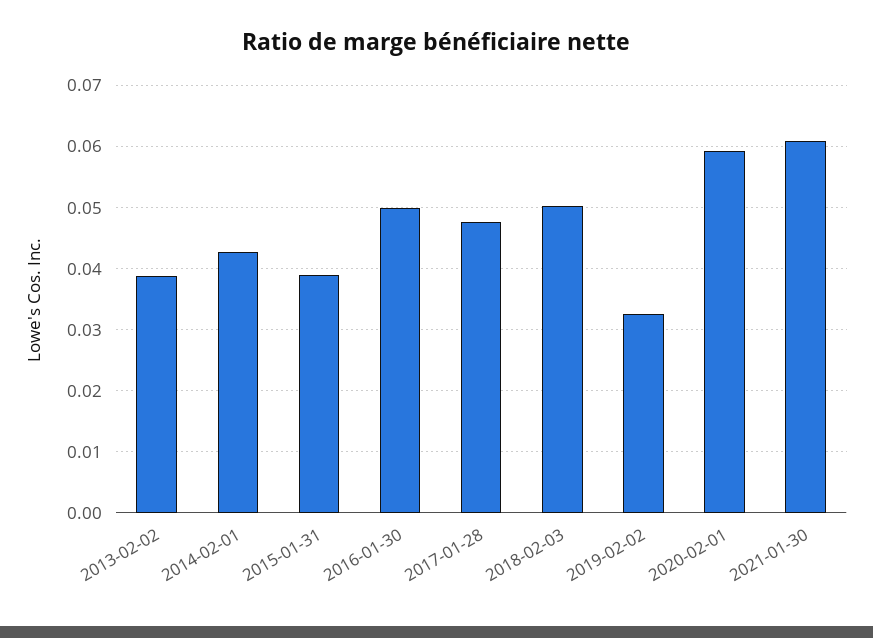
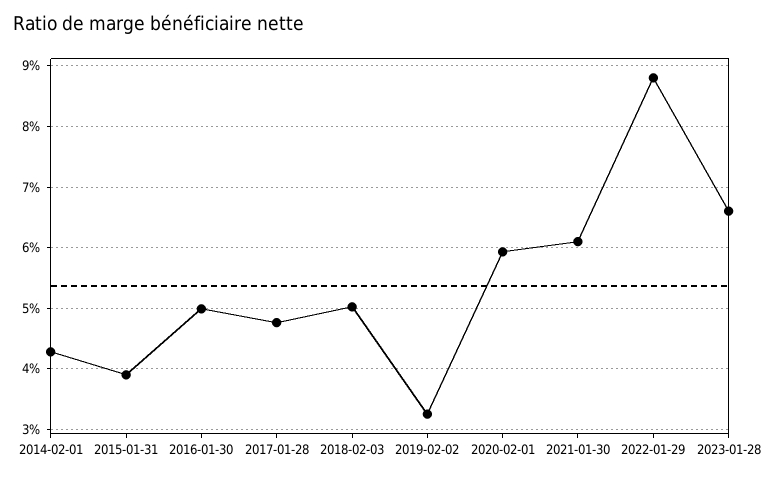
2013-02-02: 0.039 -> none
2022-01-29: none -> 0.088
2023-01-28: none -> 0.066

